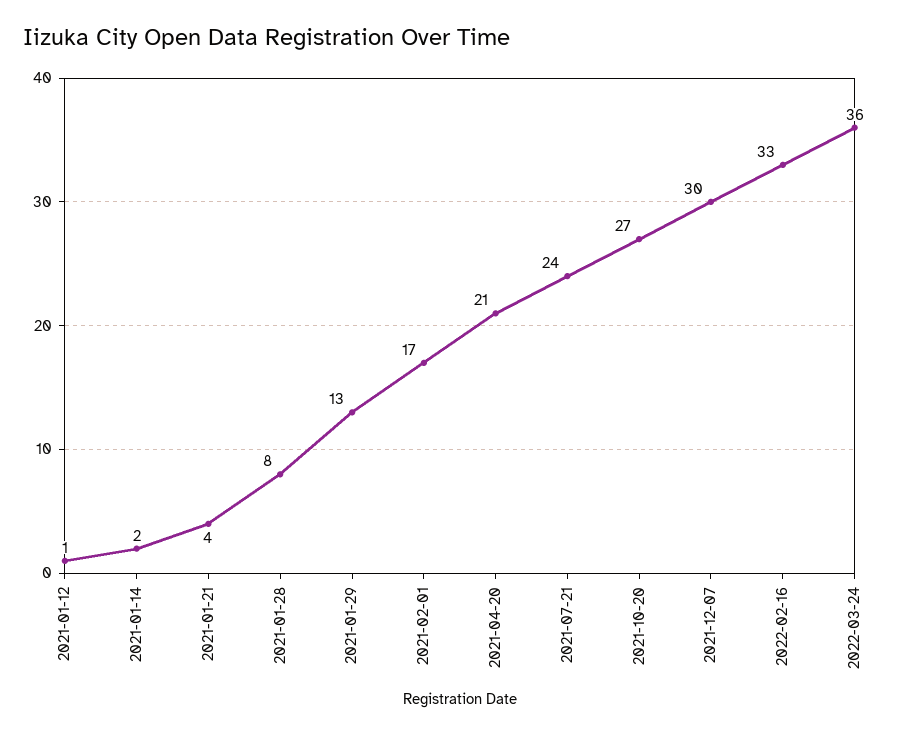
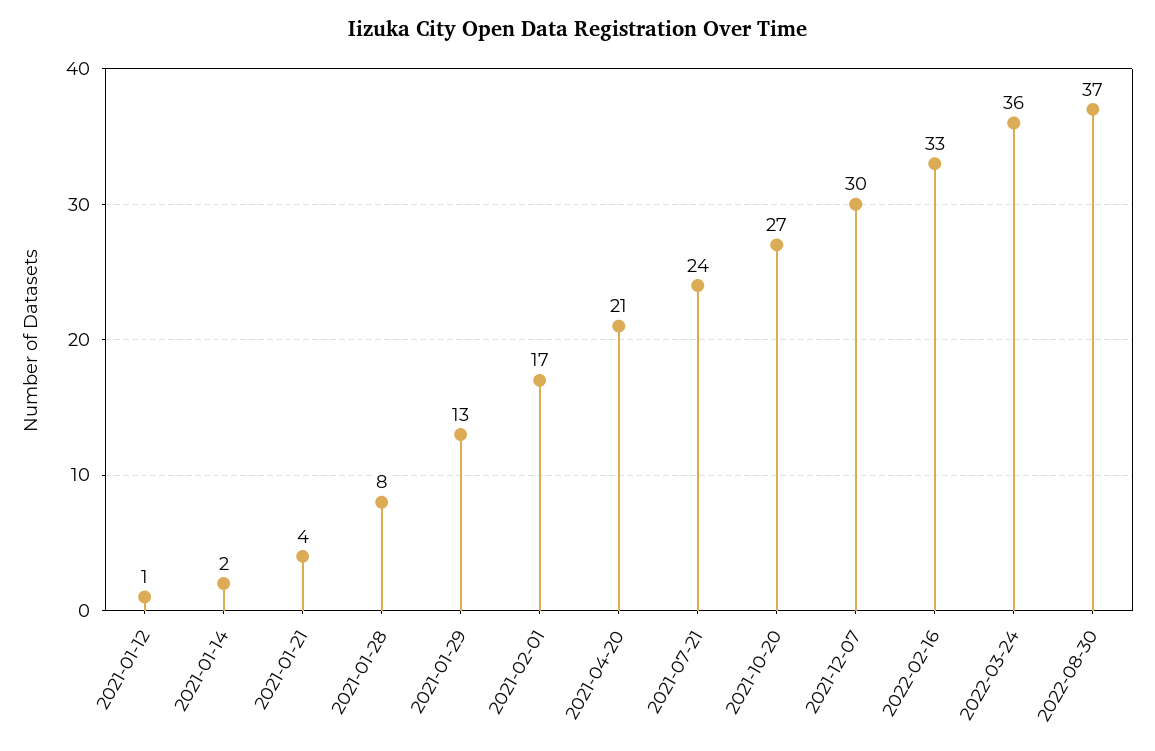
2022-08-30: none -> 37

